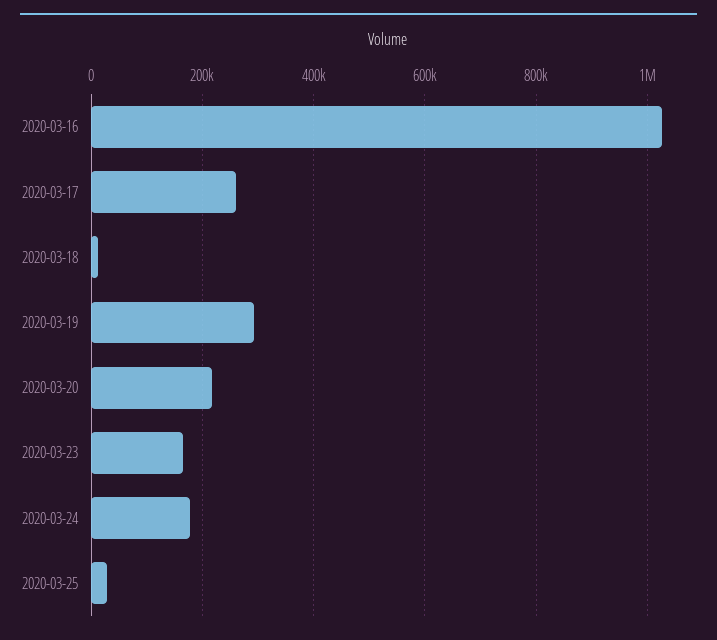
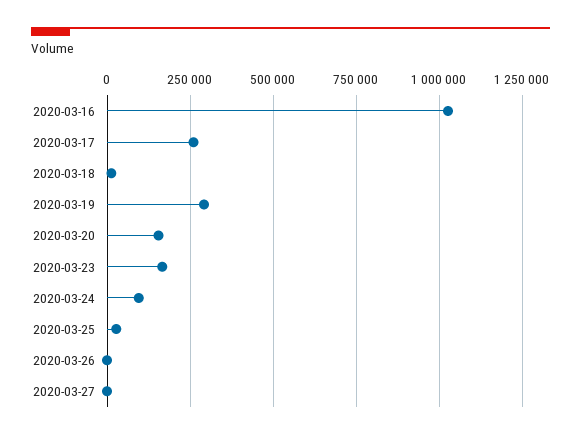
2020-03-20: 220000 -> 150000
2020-03-24: 180000 -> 100000
2020-03-26: none -> 0
2020-03-27: none -> 0

